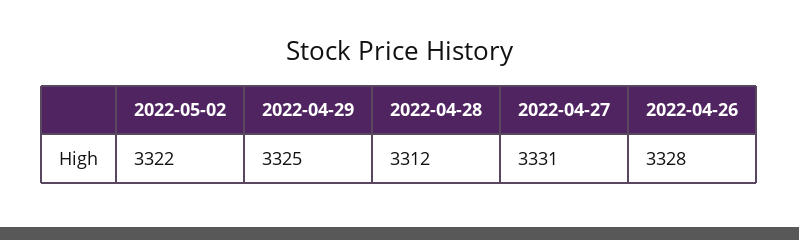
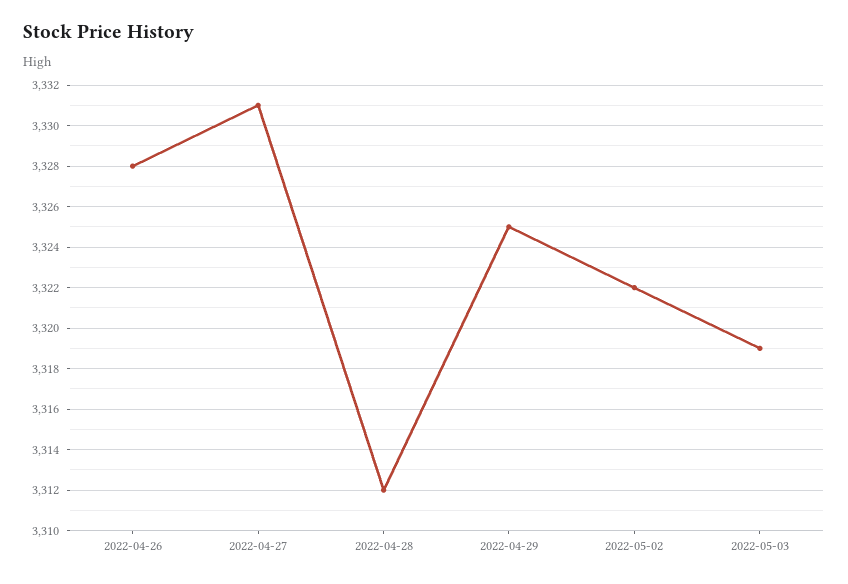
2022-05-03: none -> 3319

